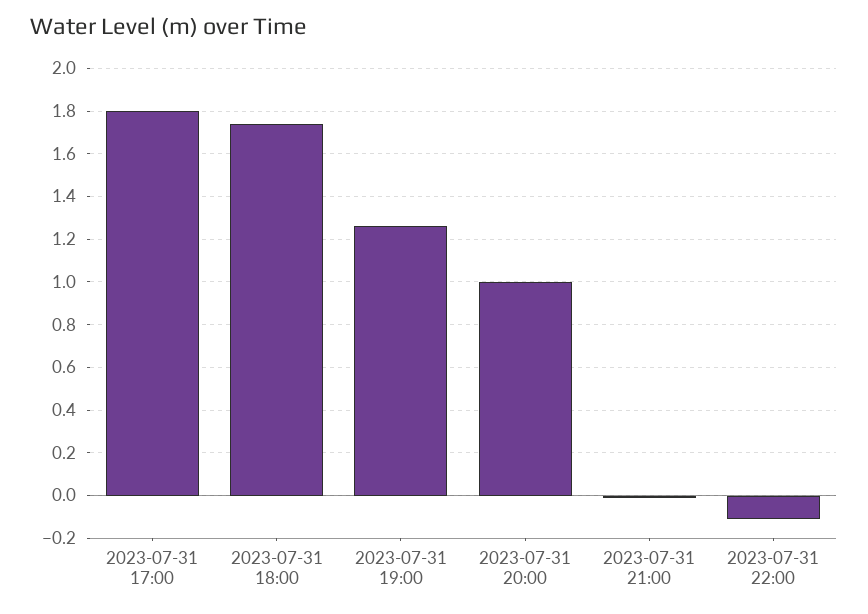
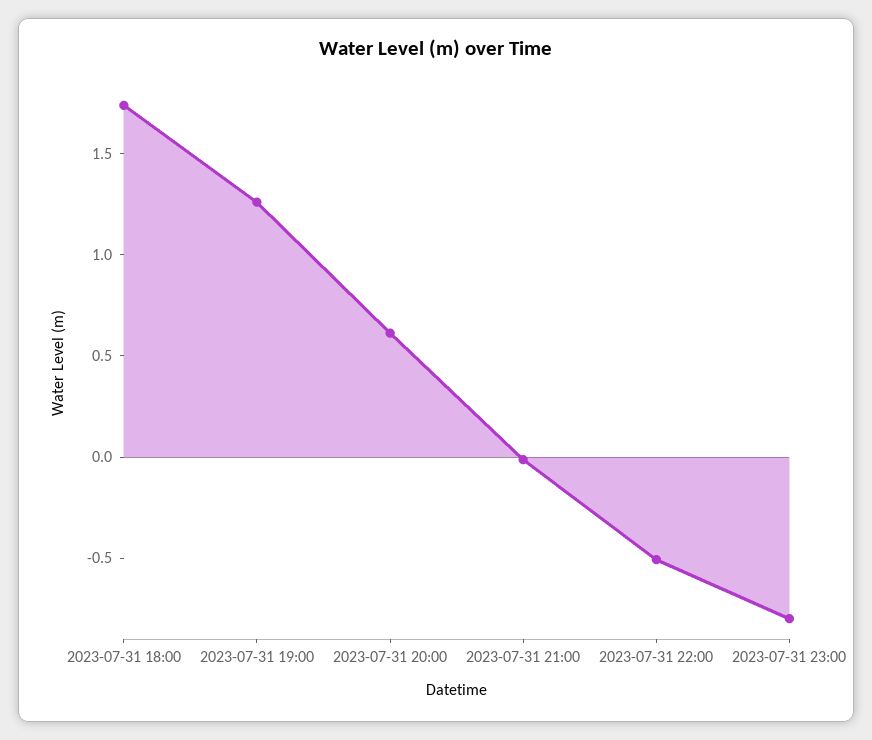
2023-07-31 17:00: 1.8 -> none
2023-07-31 20:00: 1 -> 0.6
2023-07-31 22:00: -0.1 -> -0.5
2023-07-31 23:00: none -> -0.8

